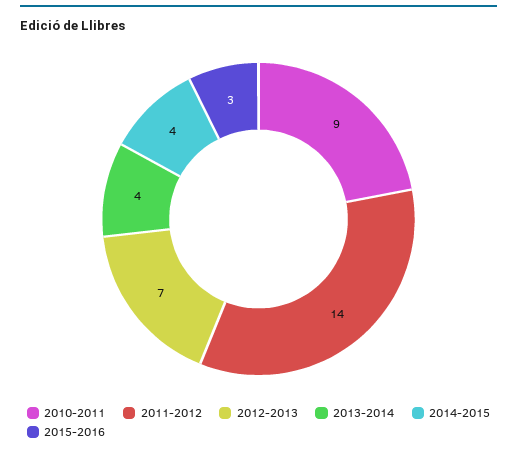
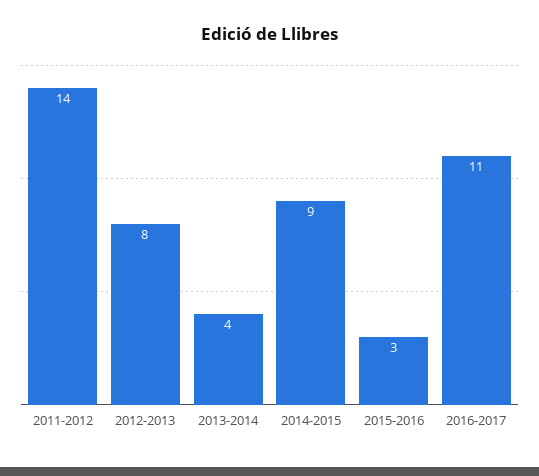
2010-2011: 9 -> none
2012-2013: 7 -> 8
2014-2015: 4 -> 9
2016-2017: none -> 11

